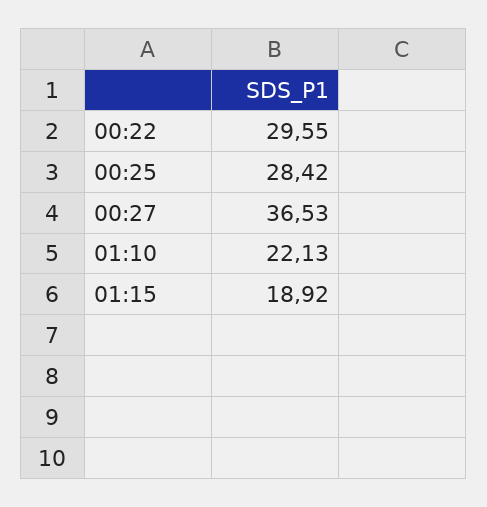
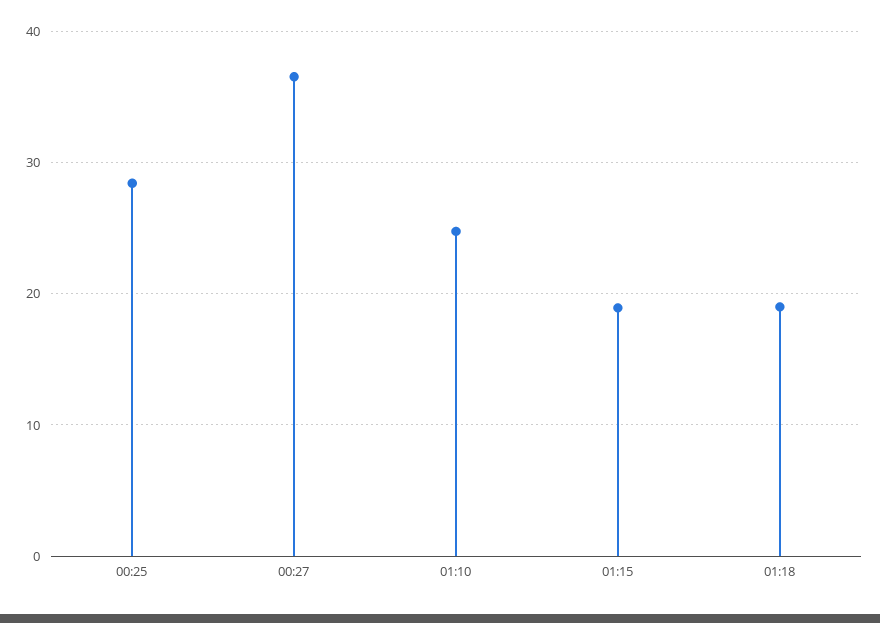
00:22: 29.55 -> none
01:10: 22.13 -> 25
01:18: none -> 19

